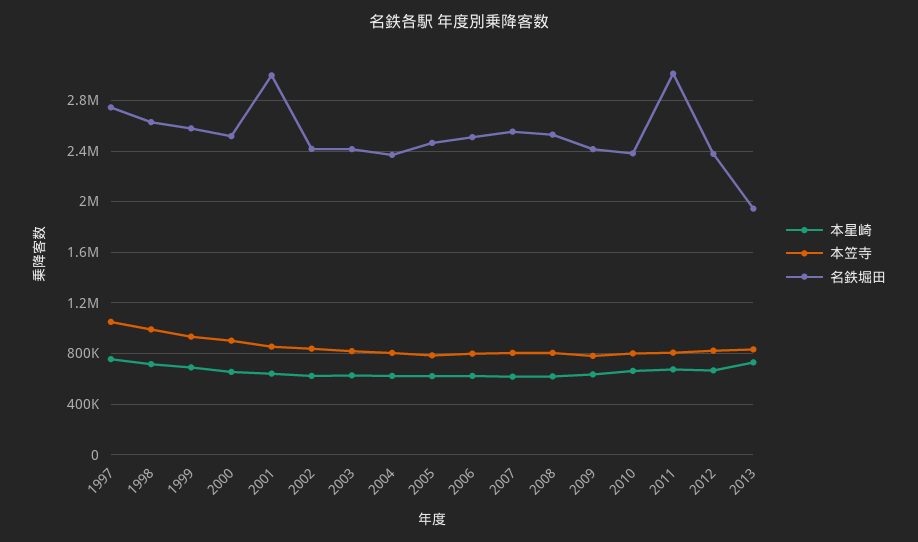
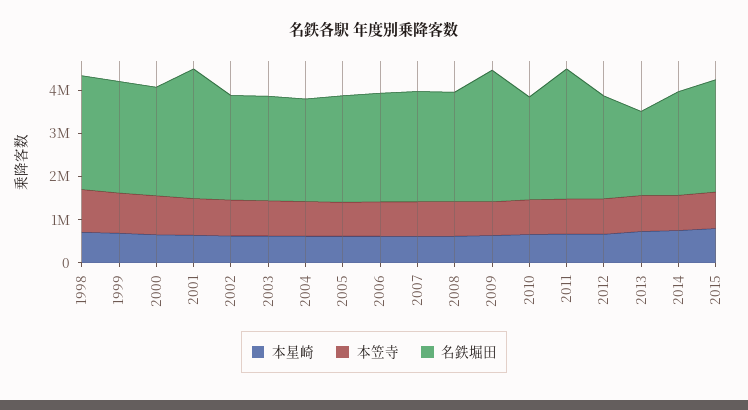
本星崎, 1997: 750000 -> none
本笠寺, 1997: 1050000 -> none
名鉄堀田, 1997: 2750000 -> none
名鉄堀田, 2009: 2400000 -> 3000000
本星崎, 2014: none -> 800000
本笠寺, 2014: none -> 800000
名鉄堀田, 2014: none -> 2400000
本星崎, 2015: none -> 800000
本笠寺, 2015: none -> 800000
名鉄堀田, 2015: none -> 2600000

